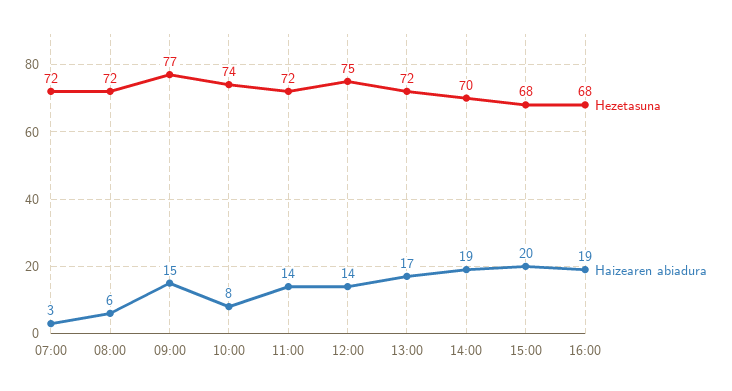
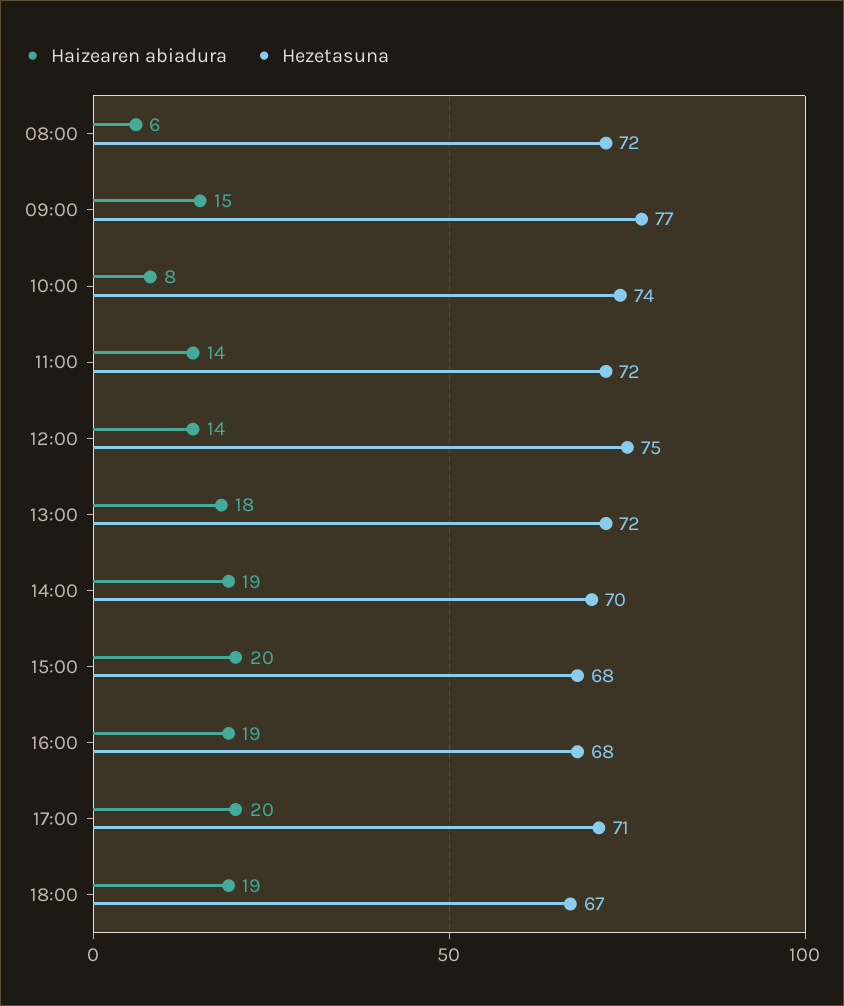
Hezetasuna, 07:00: 72 -> none
Haizearen abiadura, 07:00: 3 -> none
Haizearen abiadura, 13:00: 17 -> 18
Haizearen abiadura, 17:00: none -> 20
Hezetasuna, 17:00: none -> 71
Haizearen abiadura, 18:00: none -> 19
Hezetasuna, 18:00: none -> 67

